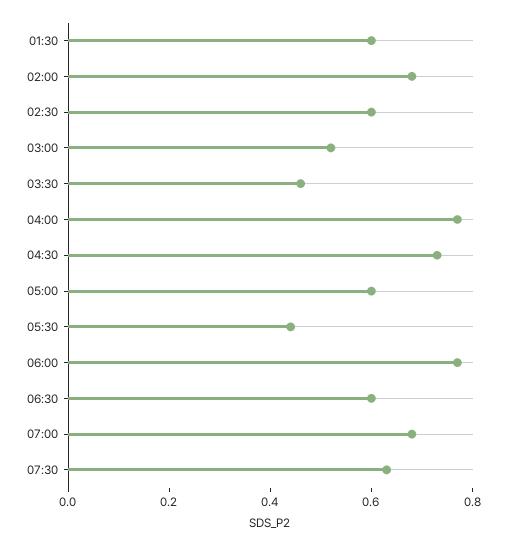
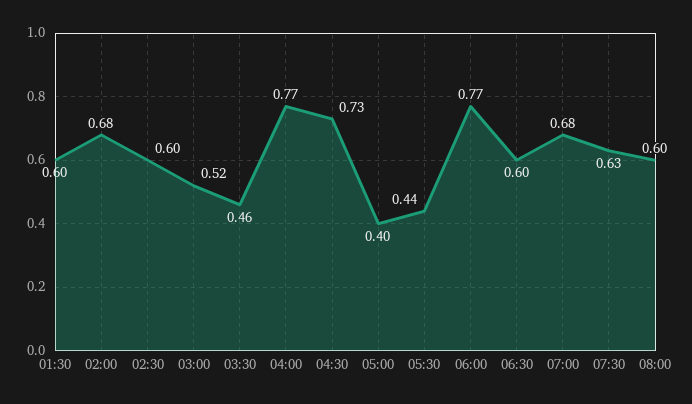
05:00: 0.6 -> 0.4
08:00: none -> 0.6

